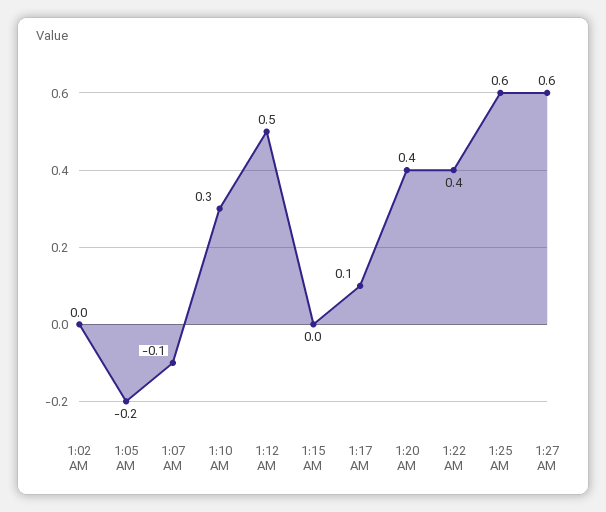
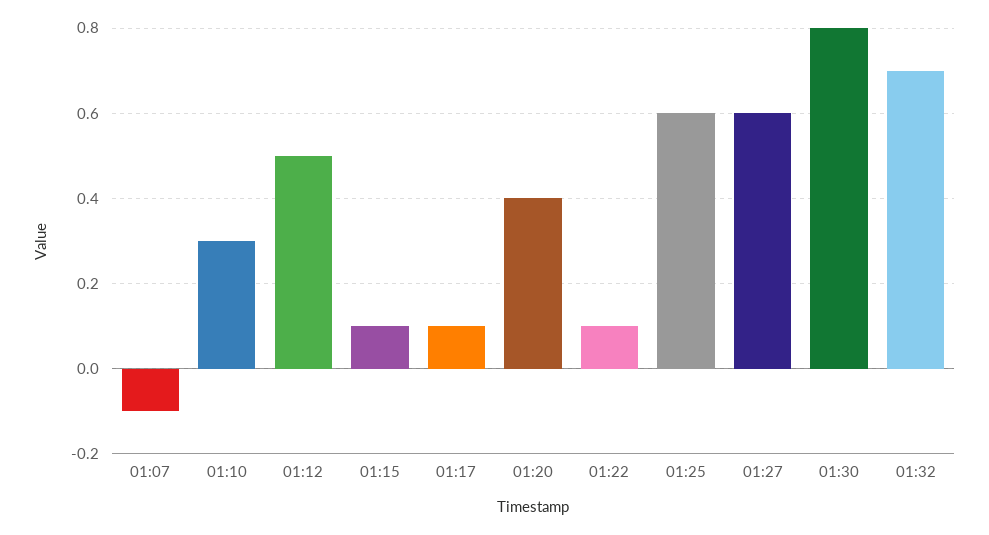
1:02 AM: 0 -> none
1:05 AM: -0.2 -> none
1:15 AM: 0 -> 0.1
1:22 AM: 0.4 -> 0.1
01:30: none -> 0.8
01:32: none -> 0.7

